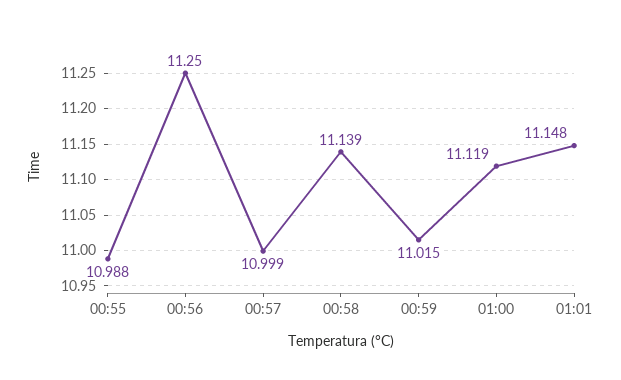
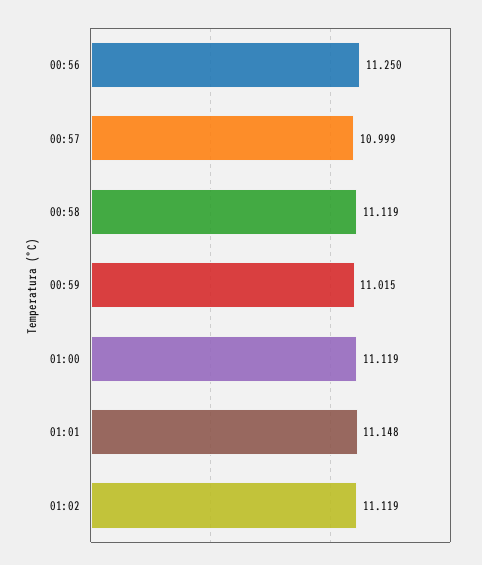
00:55: 10.988 -> none
00:58: 11.139 -> 11.119
01:02: none -> 11.119

